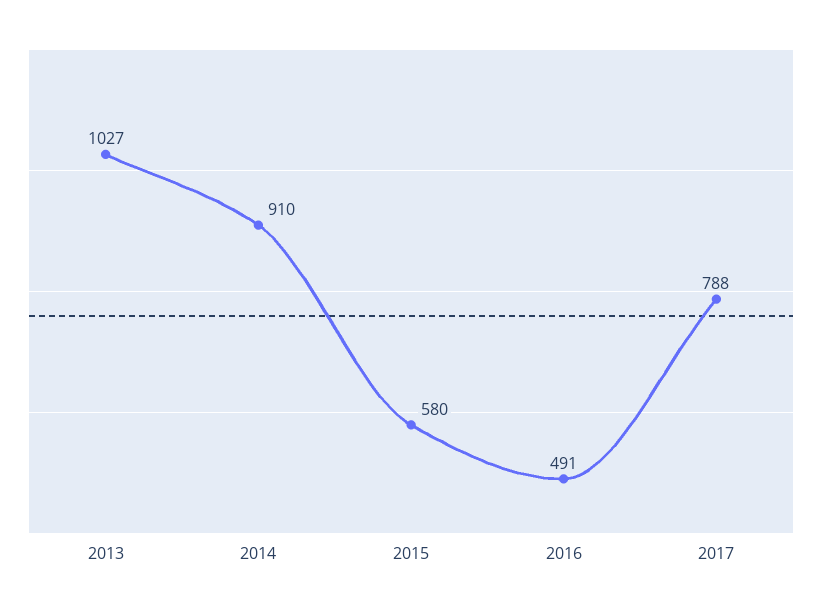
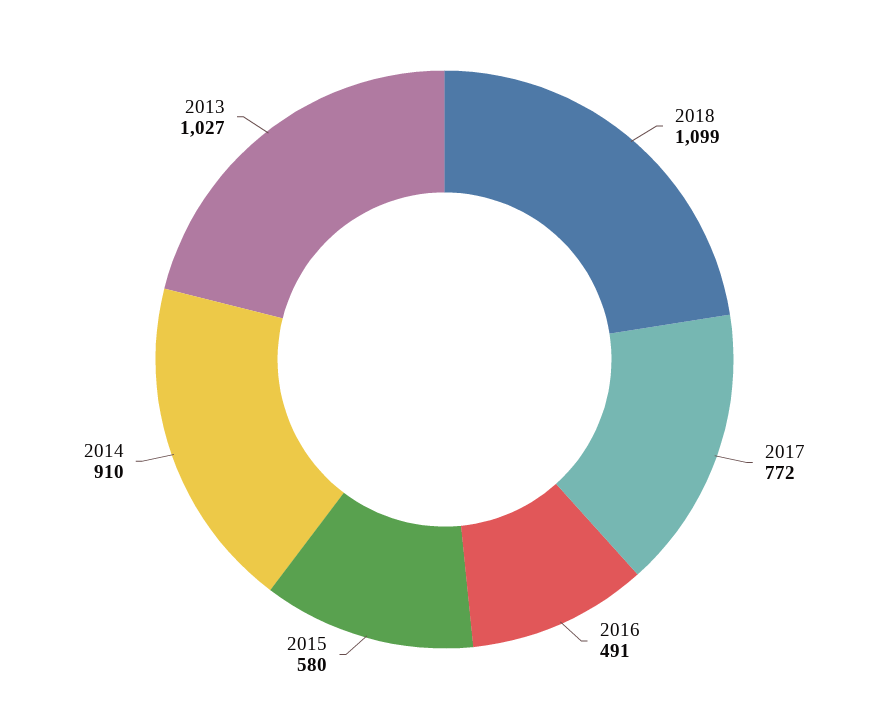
2017: 788 -> 772
2018: none -> 1099

